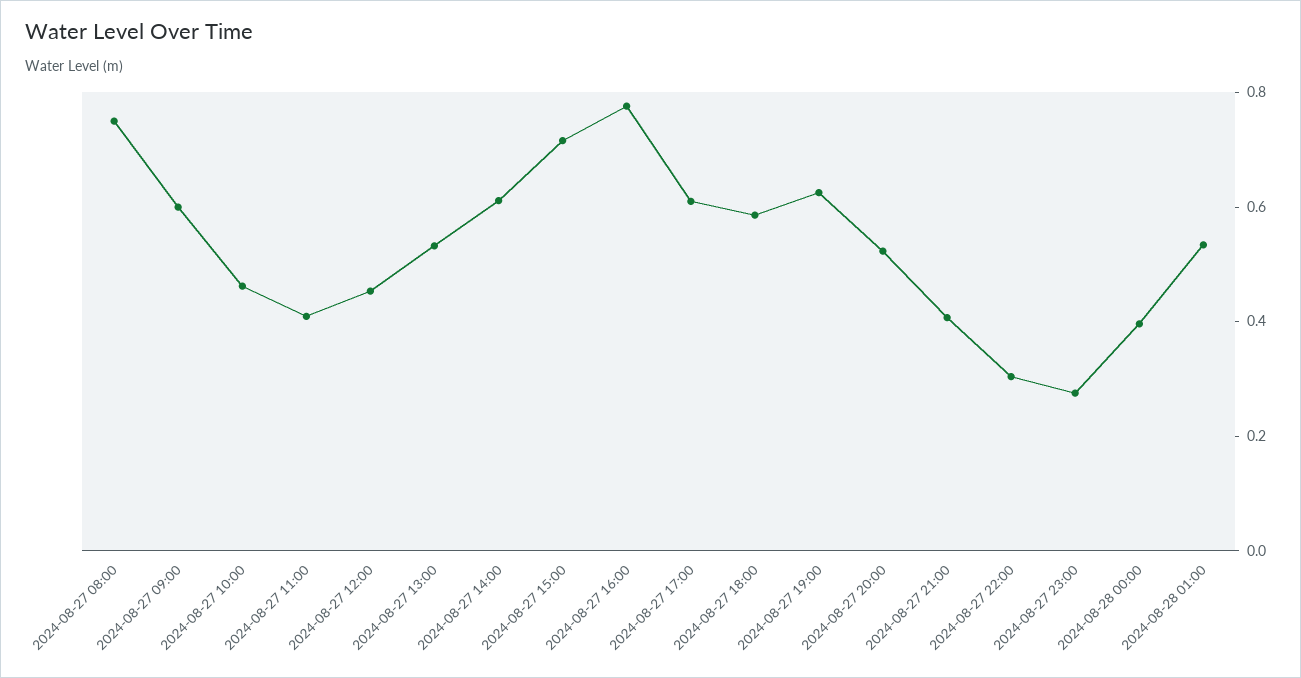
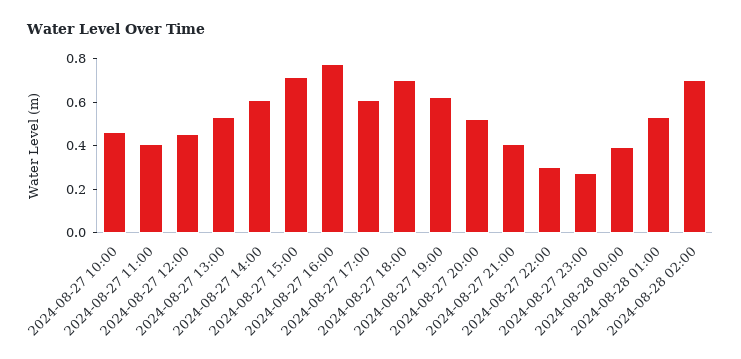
2024-08-27 08:00: 0.75 -> none
2024-08-27 09:00: 0.6 -> none
2024-08-27 18:00: 0.6 -> 0.7
2024-08-28 02:00: none -> 0.7

